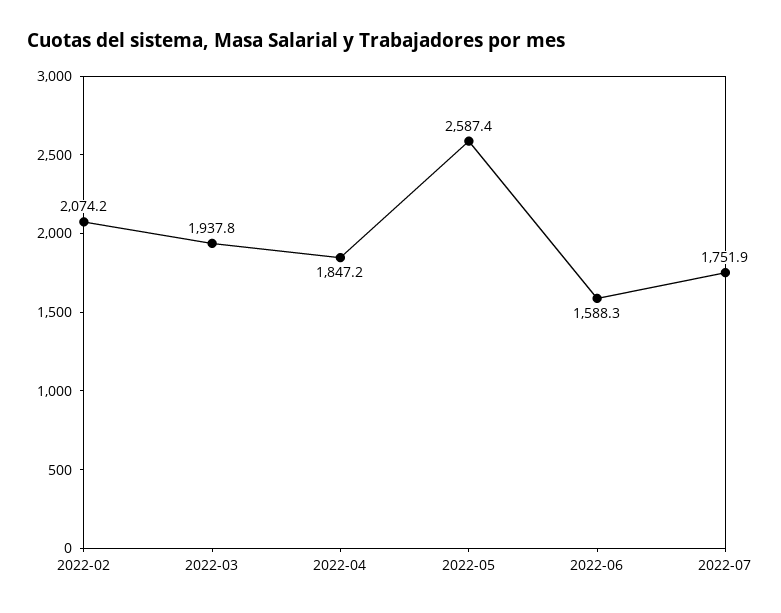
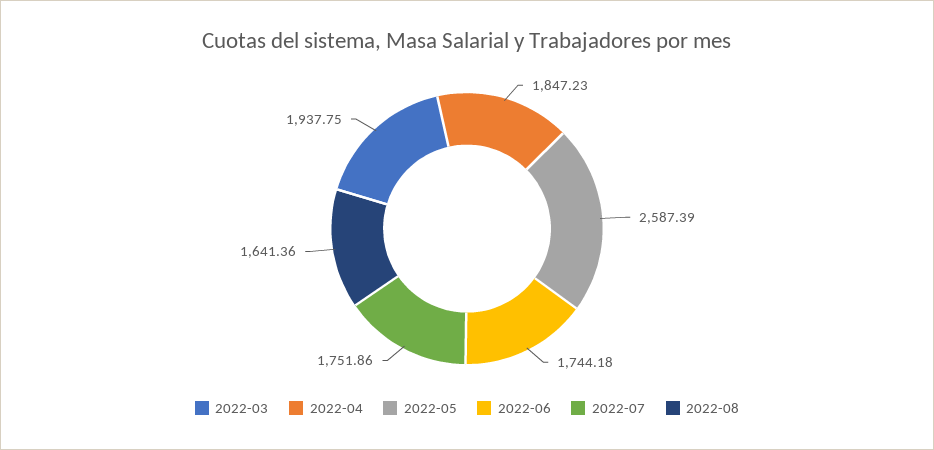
2022-02: 2074.2 -> none
2022-06: 1588.3 -> 1744.18
2022-08: none -> 1641.36

